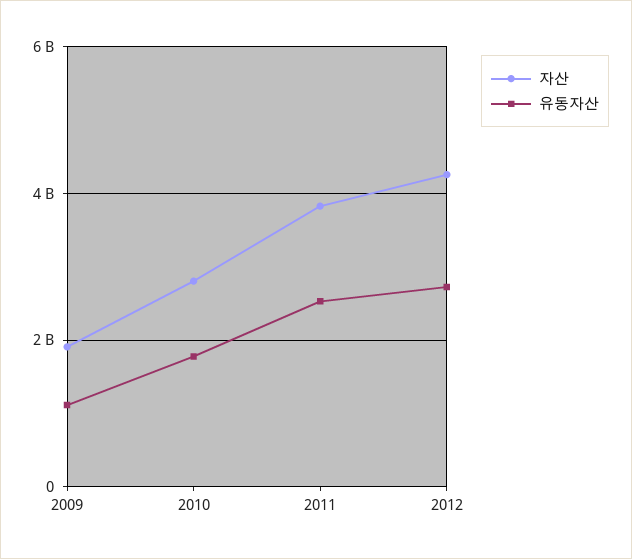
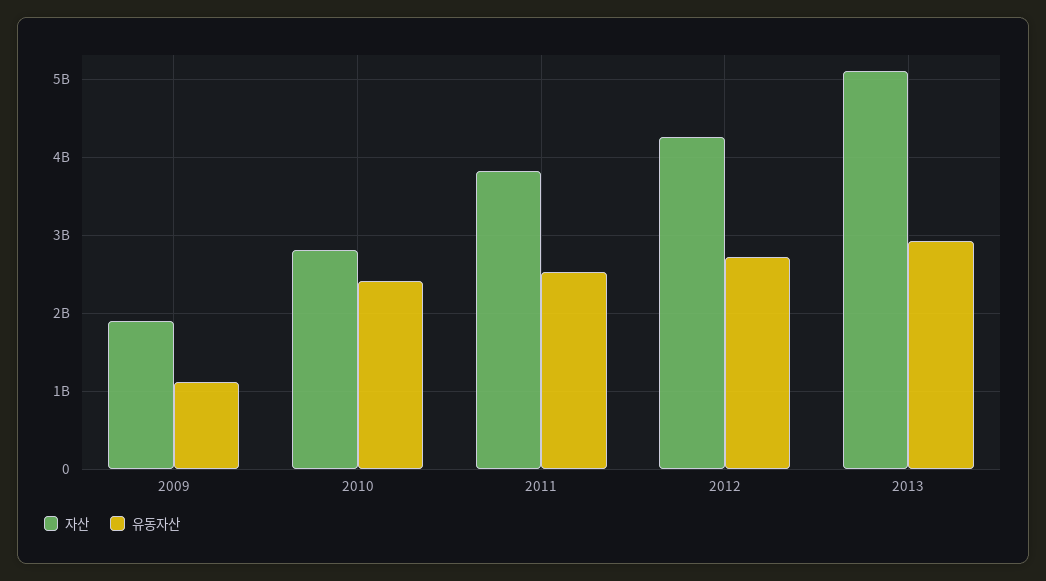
유동자산, 2010: 1800000000 -> 2400000000
자산, 2013: none -> 5100000000
유동자산, 2013: none -> 2900000000

